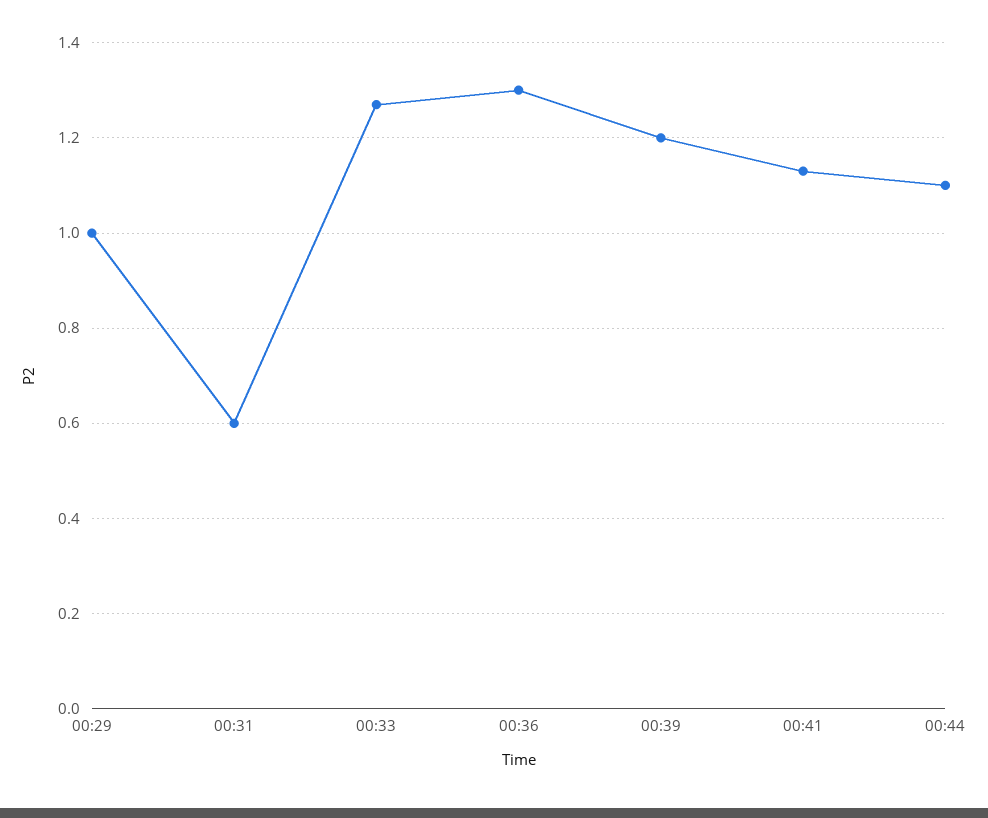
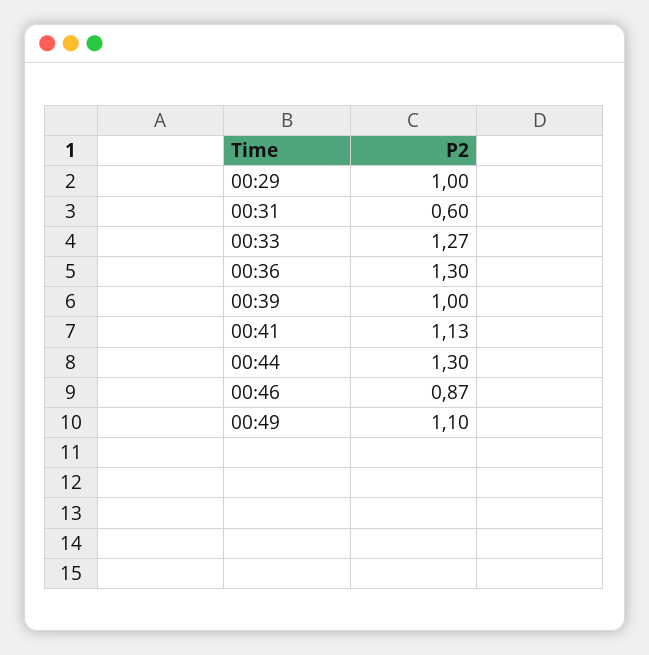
00:39: 1.2 -> 1
00:44: 1.1 -> 1.3
00:46: none -> 0.87
00:49: none -> 1.1

